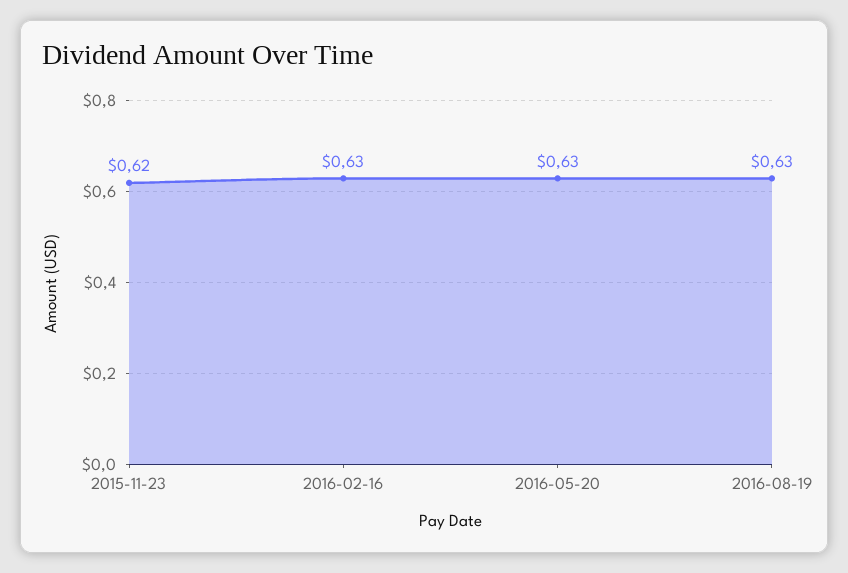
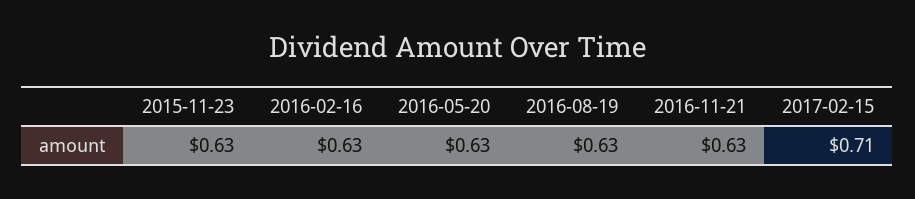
2015-11-23: 0.62 -> 0.63
2016-11-21: none -> 0.63
2017-02-15: none -> 0.71

